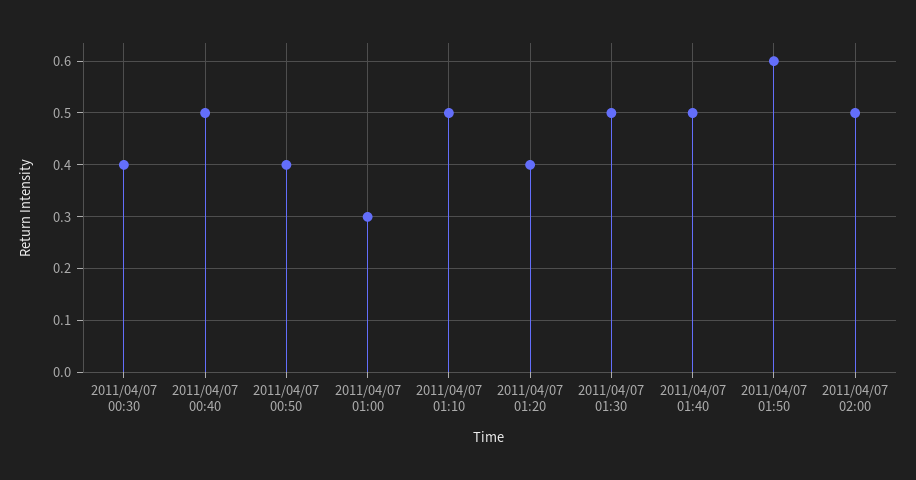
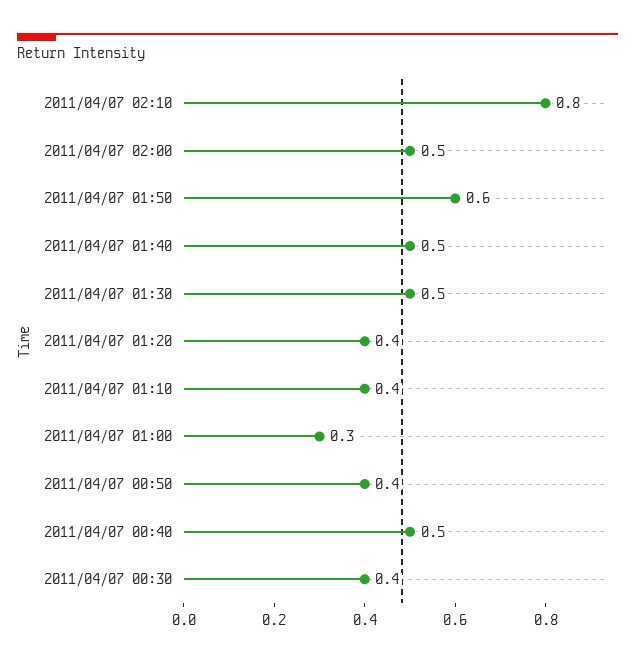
2011/04/07 01:10: 0.5 -> 0.4
2011/04/07 02:10: none -> 0.8

